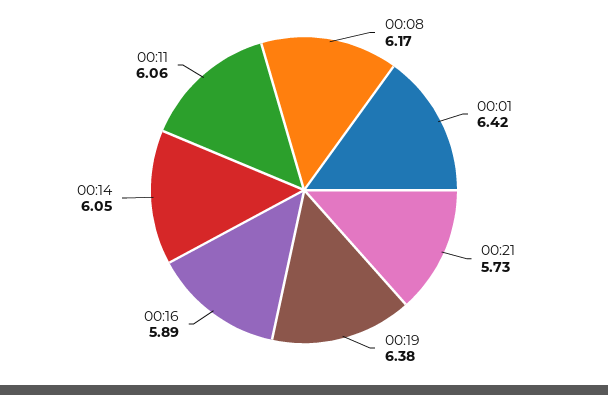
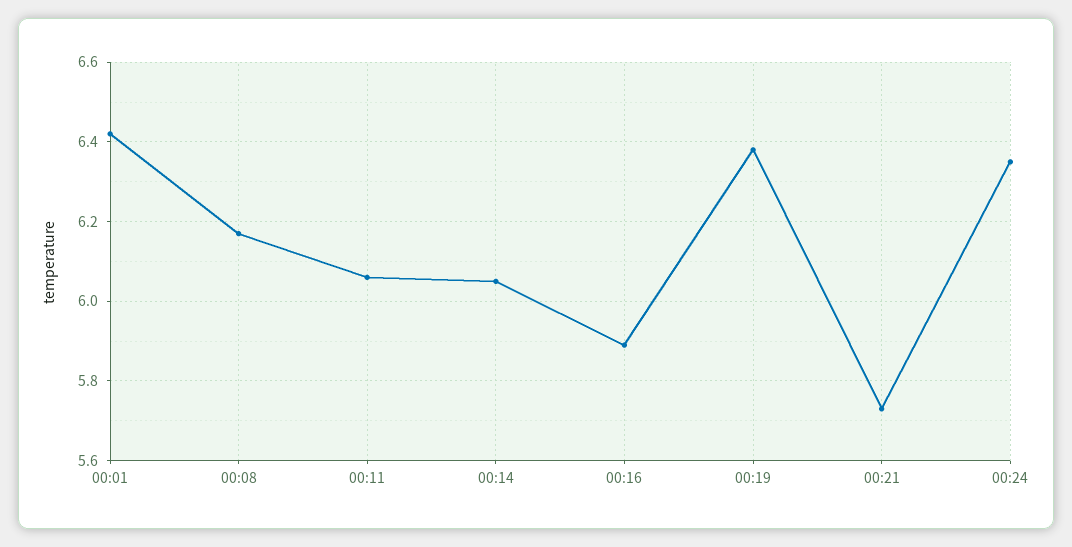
00:24: none -> 6.35

